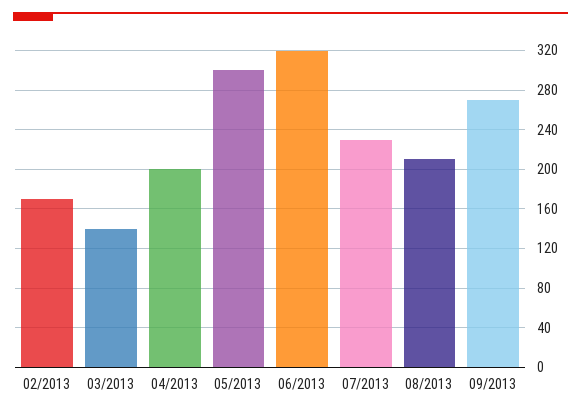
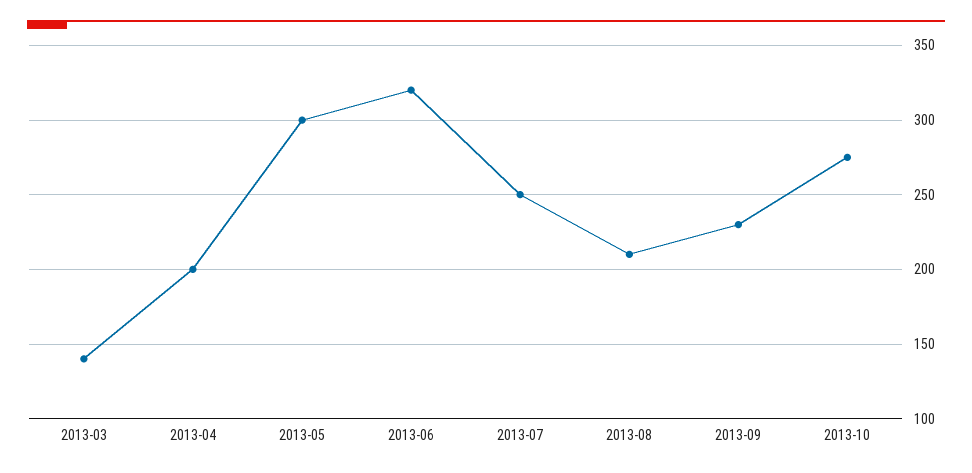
02/2013: 170 -> none
07/2013: 230 -> 250
09/2013: 270 -> 230
2013-10: none -> 275

